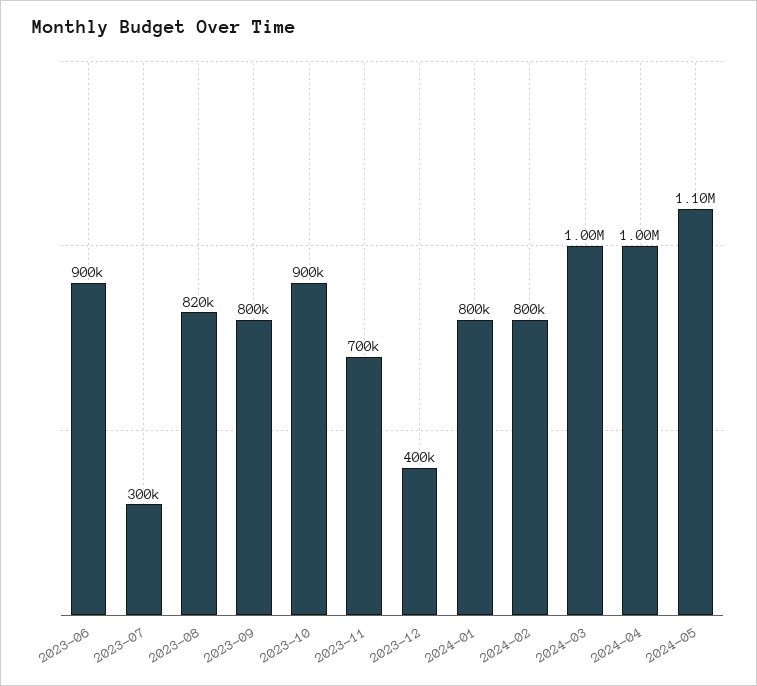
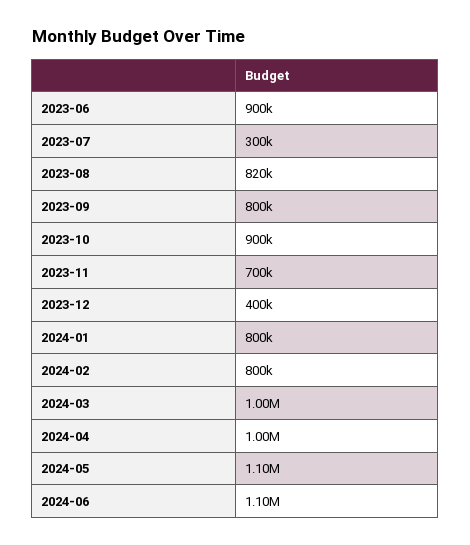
2024-06: none -> 1100000

